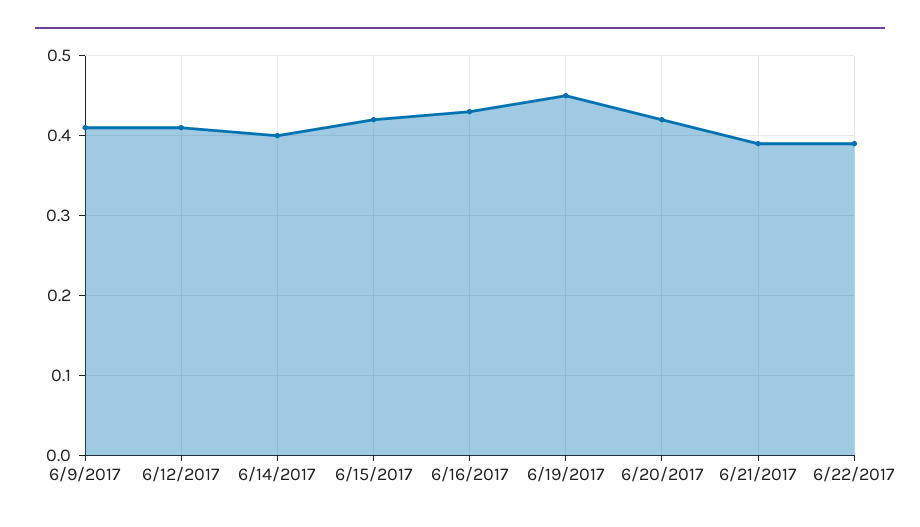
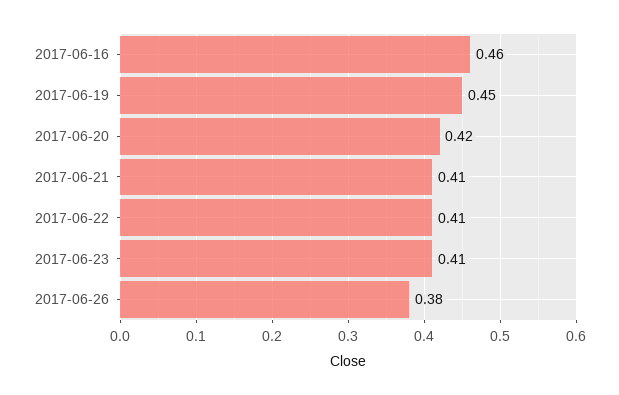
6/9/2017: 0.41 -> none
6/12/2017: 0.41 -> none
6/14/2017: 0.4 -> none
6/15/2017: 0.42 -> none
6/16/2017: 0.43 -> 0.46
6/21/2017: 0.39 -> 0.41
6/22/2017: 0.39 -> 0.41
2017-06-23: none -> 0.41
2017-06-26: none -> 0.38

